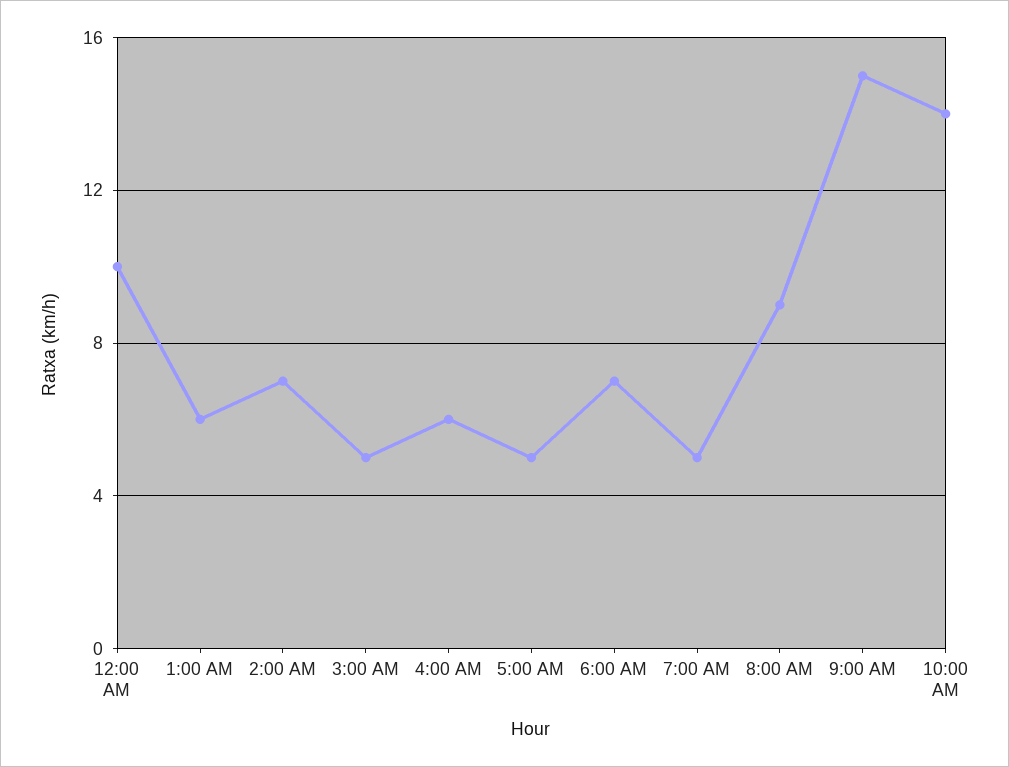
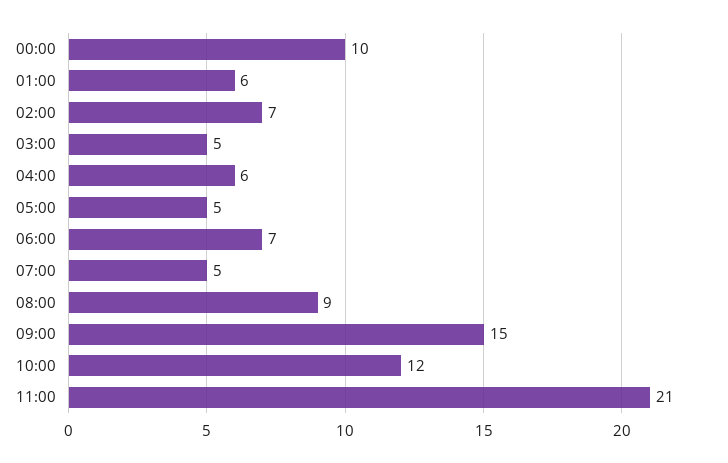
10:00 AM: 14 -> 12
11:00: none -> 21

